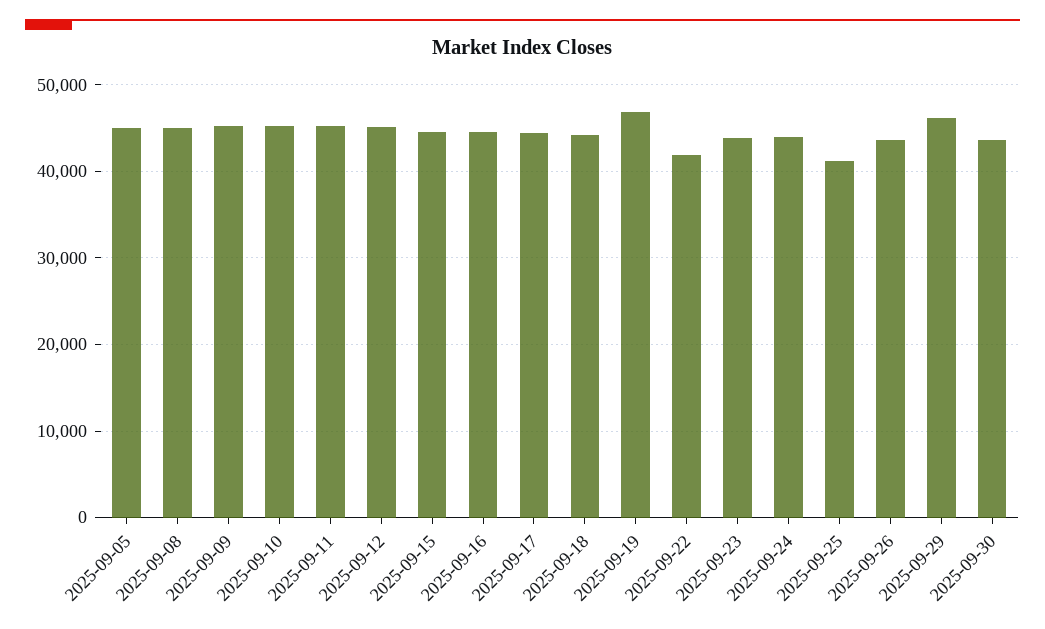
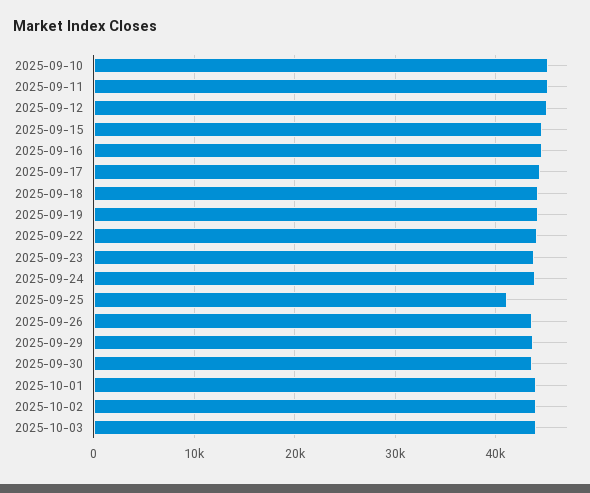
2025-09-05: 45000 -> none
2025-09-08: 45000 -> none
2025-09-09: 45000 -> none
2025-09-19: 47000 -> 44000
2025-09-22: 42000 -> 44000
2025-09-29: 46000 -> 44000
2025-10-01: none -> 44000
2025-10-02: none -> 44000
2025-10-03: none -> 44000

